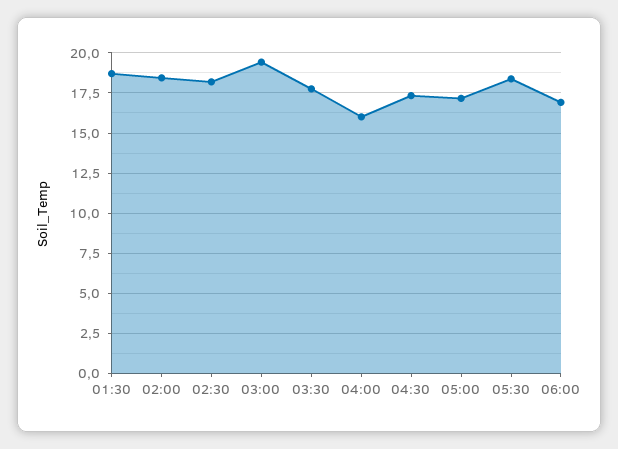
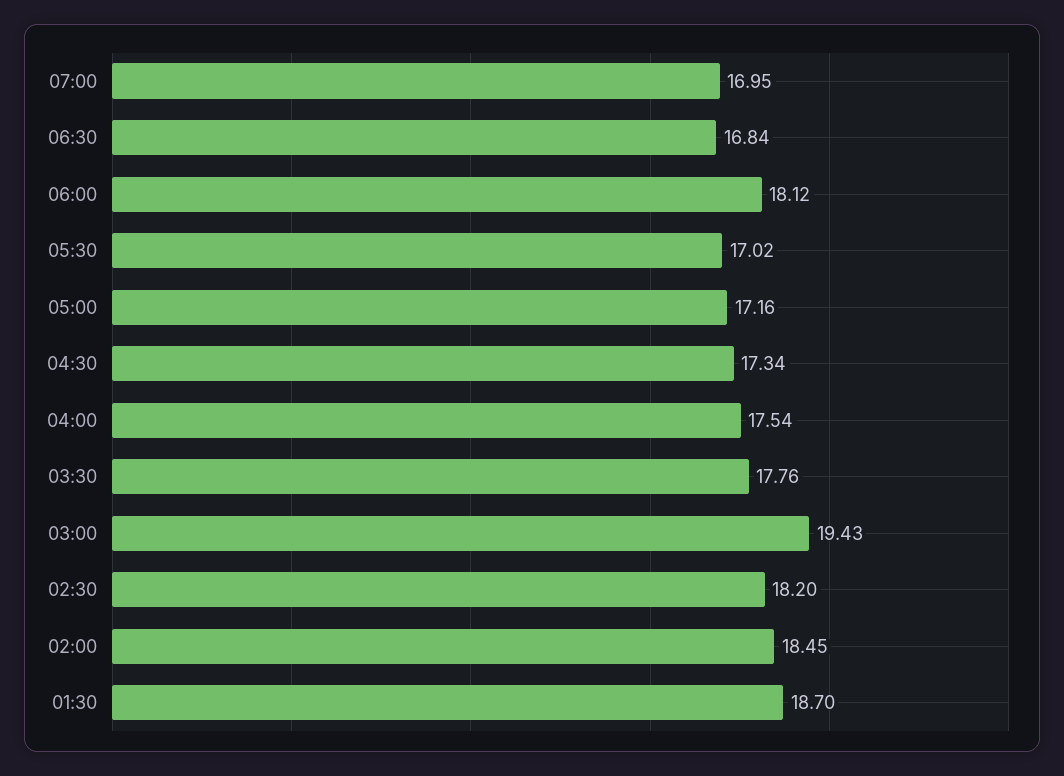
04:00: 16 -> 17.54
05:30: 18.5 -> 17.02
06:00: 17 -> 18.12
07:00: none -> 16.95
06:30: none -> 16.84

